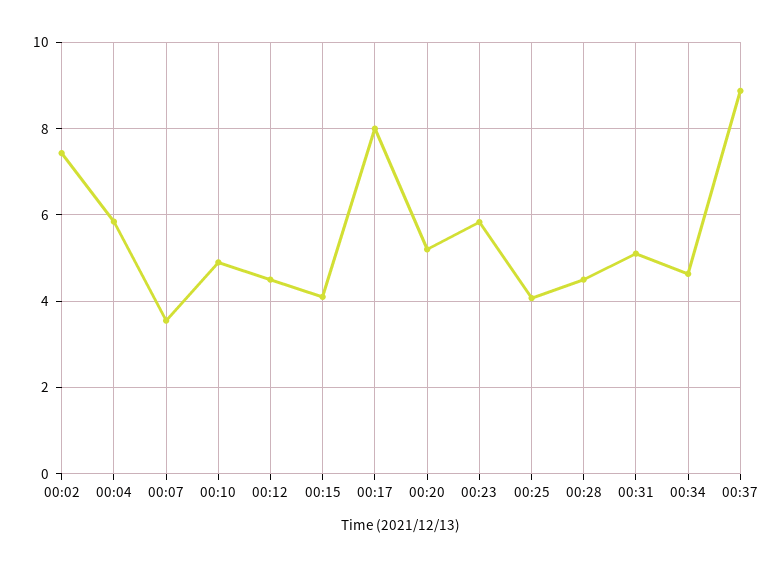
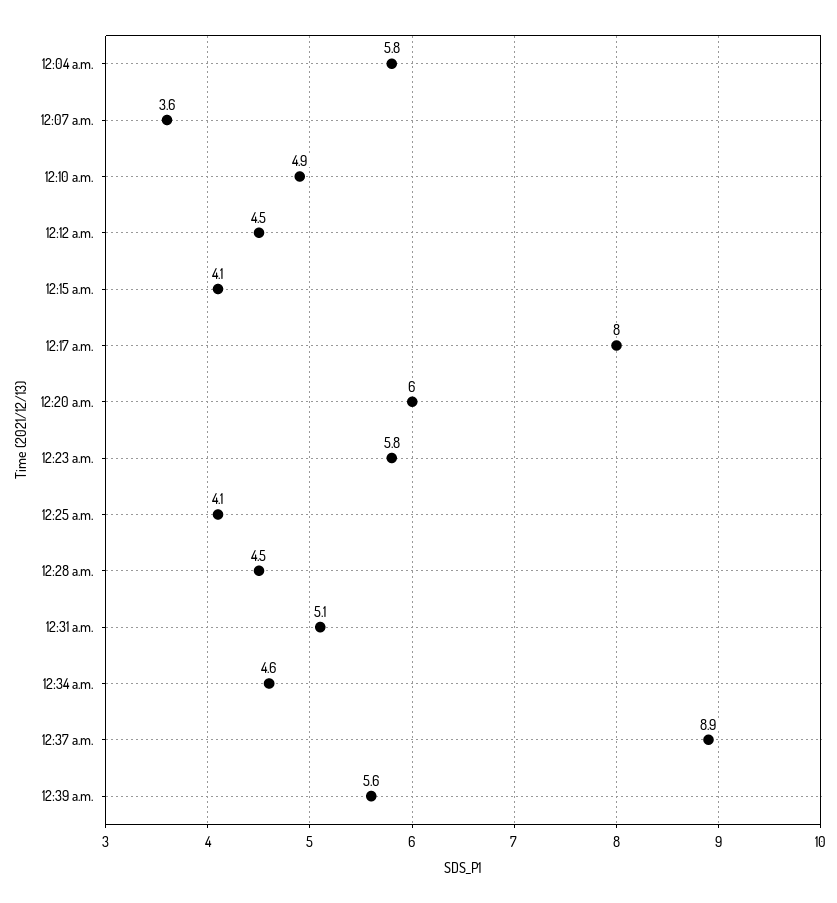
00:02: 7.4 -> none
00:20: 5.2 -> 6
12:39 a.m.: none -> 5.6

